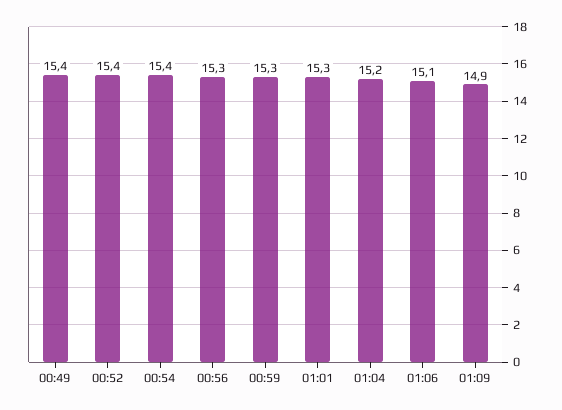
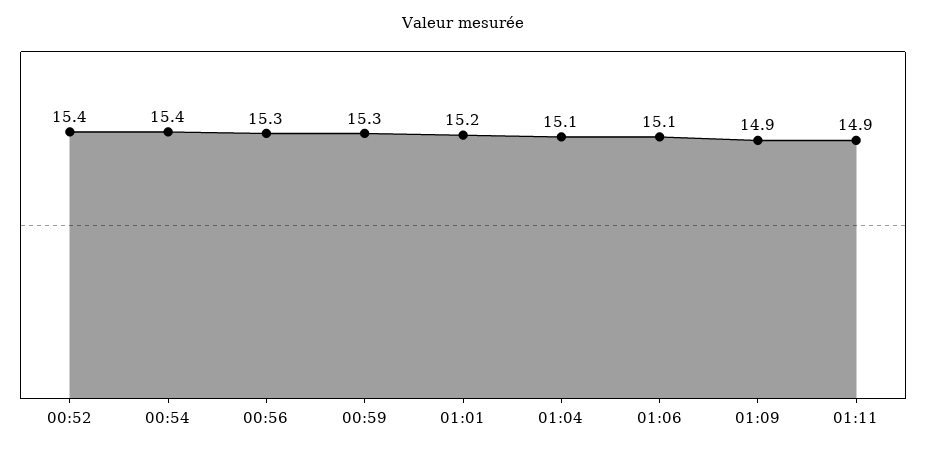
00:49: 15.4 -> none
01:01: 15.3 -> 15.2
01:04: 15.2 -> 15.1
01:11: none -> 14.9

